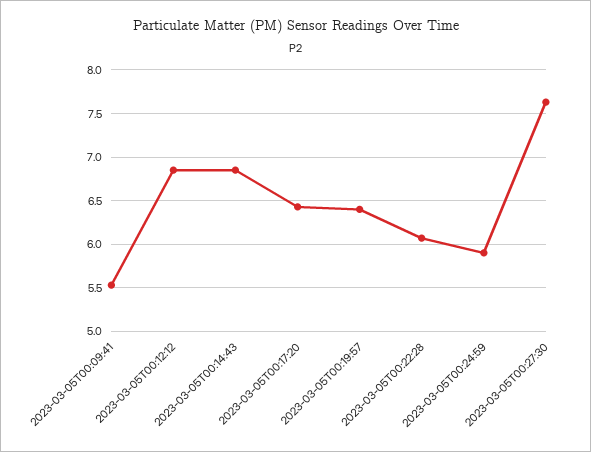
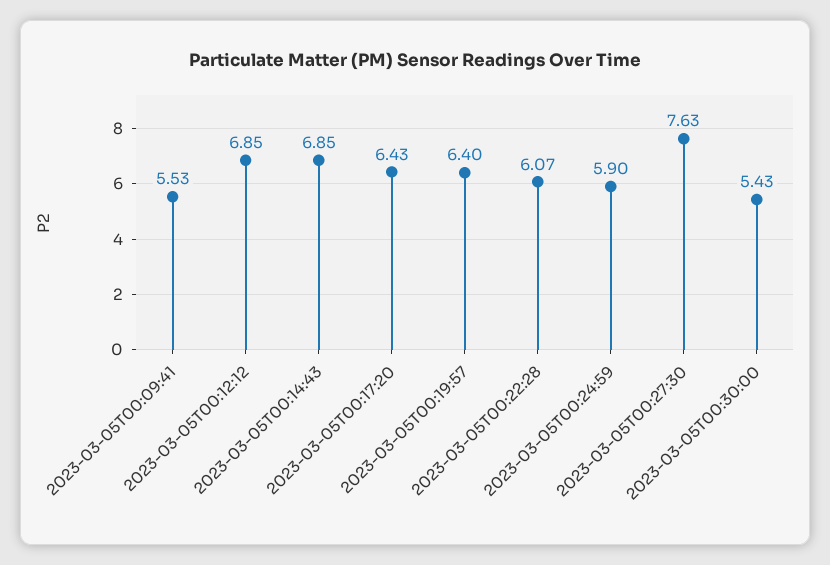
2023-03-05T00:30:00: none -> 5.43

